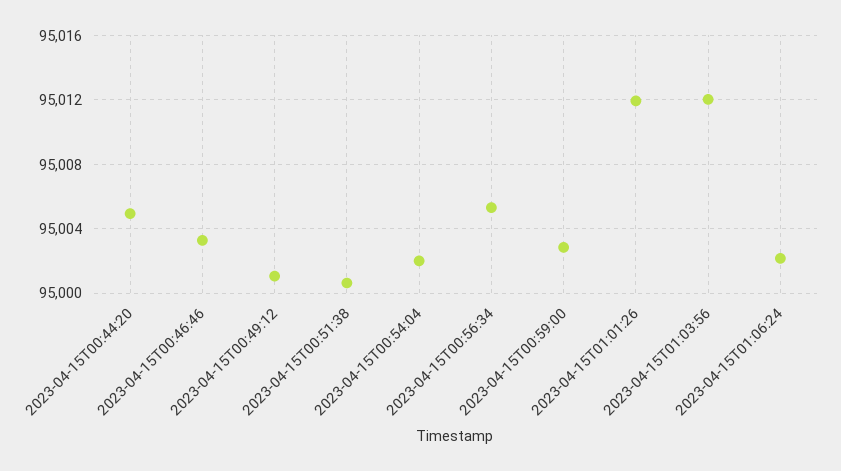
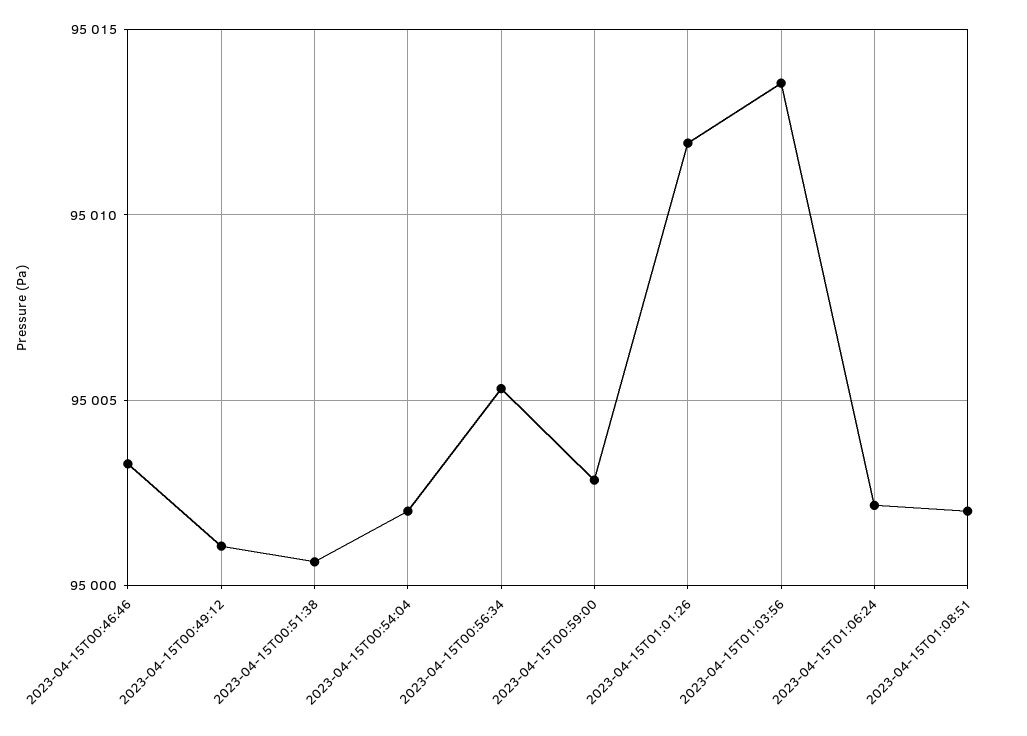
2023-04-15T00:44:20: 95005 -> none
2023-04-15T01:03:56: 95012 -> 95013.5
2023-04-15T01:08:51: none -> 95002

